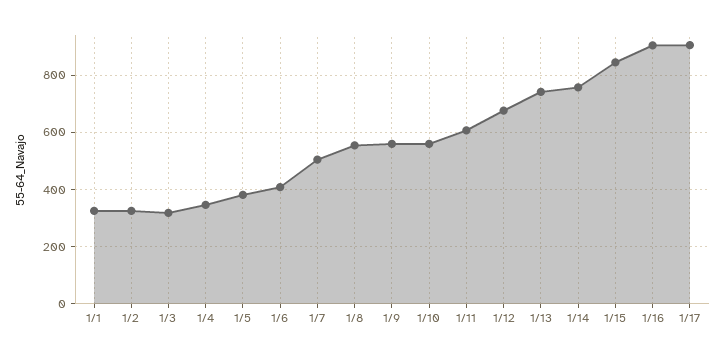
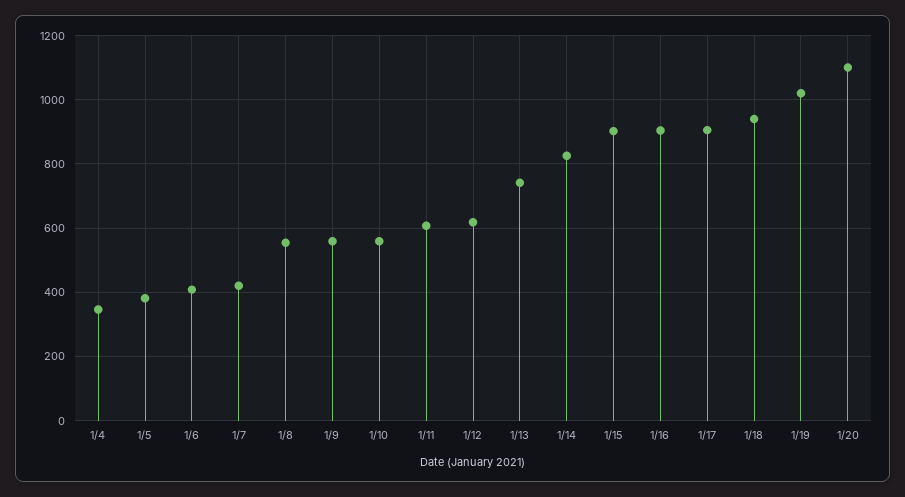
1/1: 325 -> none
1/2: 325 -> none
1/3: 325 -> none
1/7: 500 -> 420
1/12: 675 -> 620
1/14: 750 -> 820
1/15: 850 -> 900
1/18: none -> 940
1/19: none -> 1020
1/20: none -> 1100

